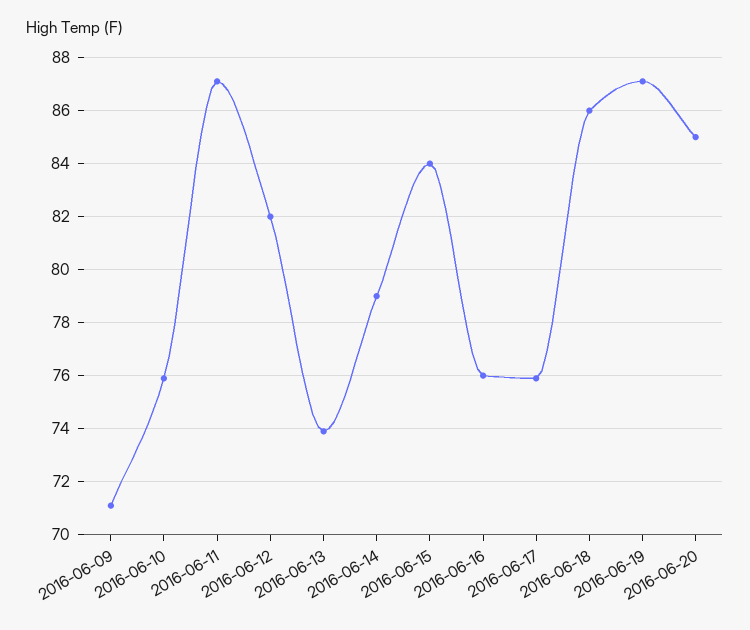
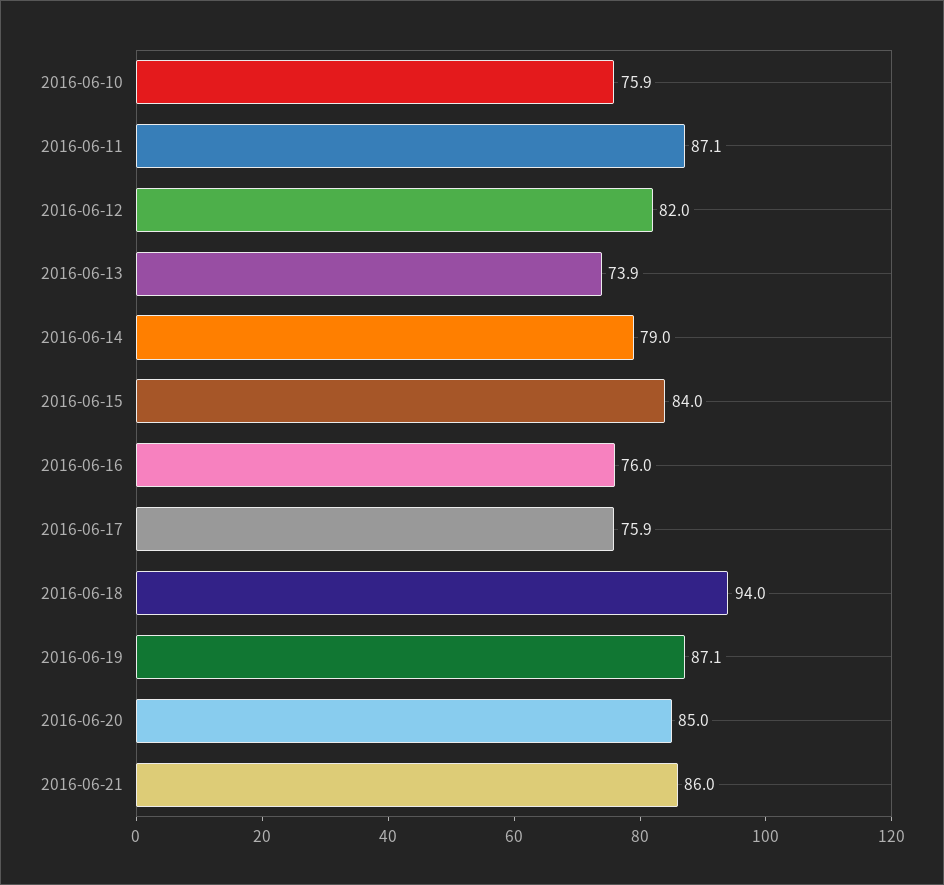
2016-06-09: 71 -> none
2016-06-18: 86 -> 94
2016-06-21: none -> 86

